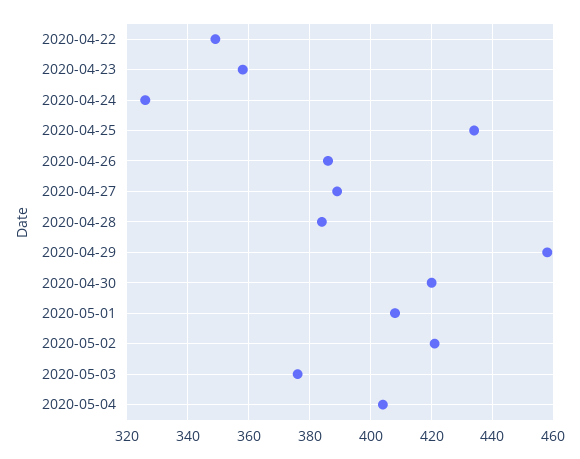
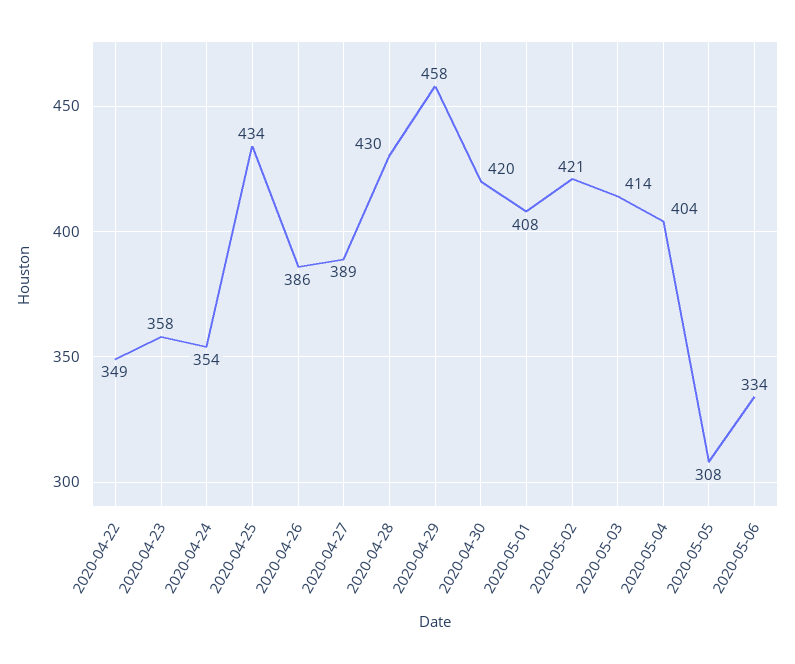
2020-04-24: 325 -> 354
2020-04-28: 385 -> 430
2020-05-03: 375 -> 414
2020-05-05: none -> 308
2020-05-06: none -> 334

